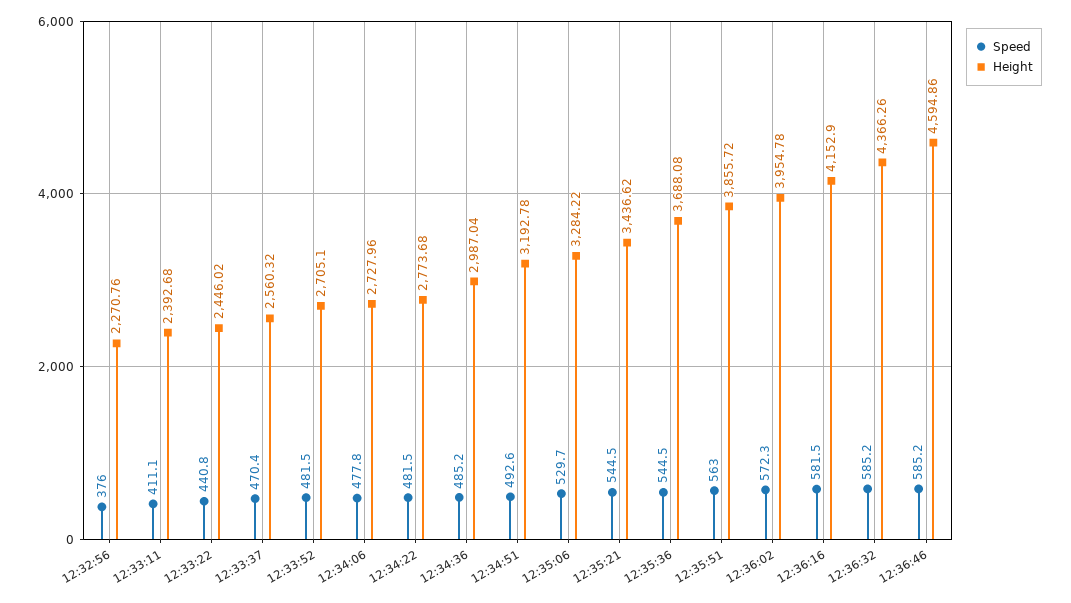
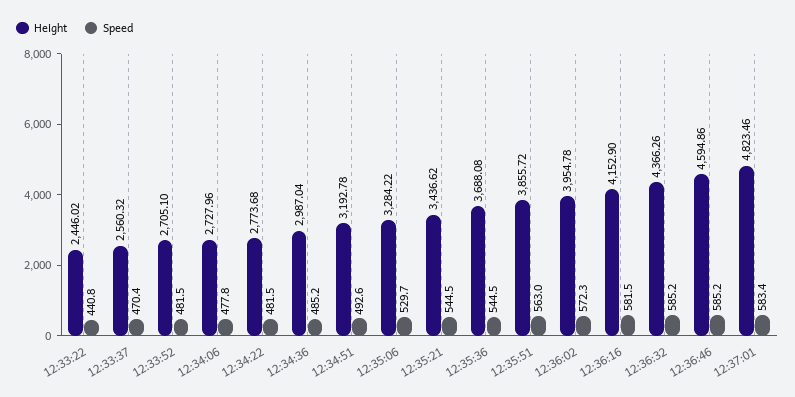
Speed, 12:32:56: 376 -> none
Height, 12:32:56: 2270.76 -> none
Speed, 12:33:11: 411.1 -> none
Height, 12:33:11: 2392.68 -> none
Height, 12:37:01: none -> 4823.46
Speed, 12:37:01: none -> 583.4

